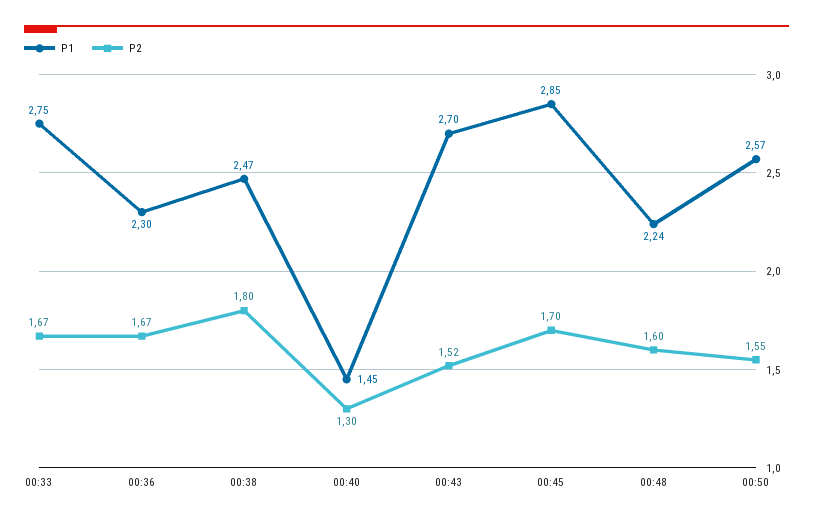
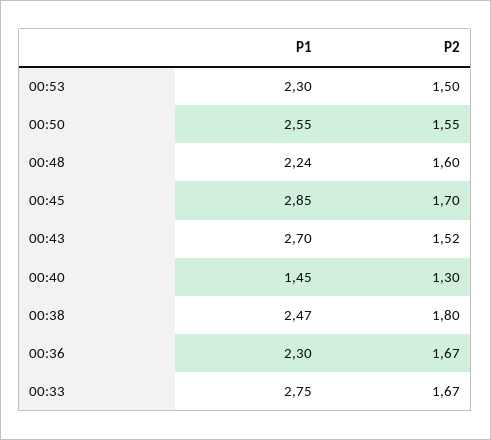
P1, 00:50: 2.57 -> 2.55
P1, 00:53: none -> 2.3
P2, 00:53: none -> 1.5

